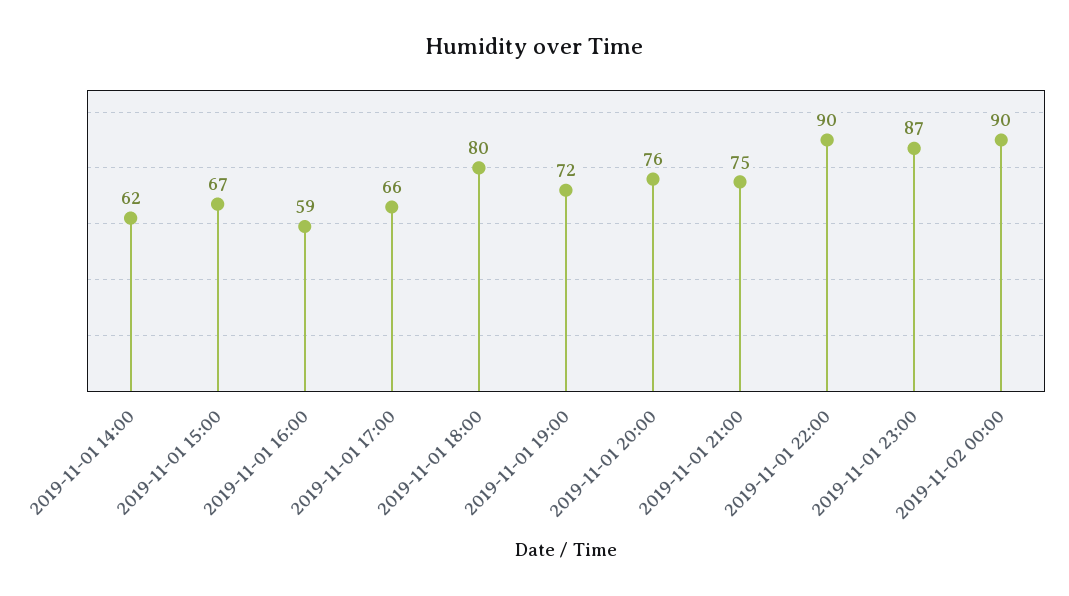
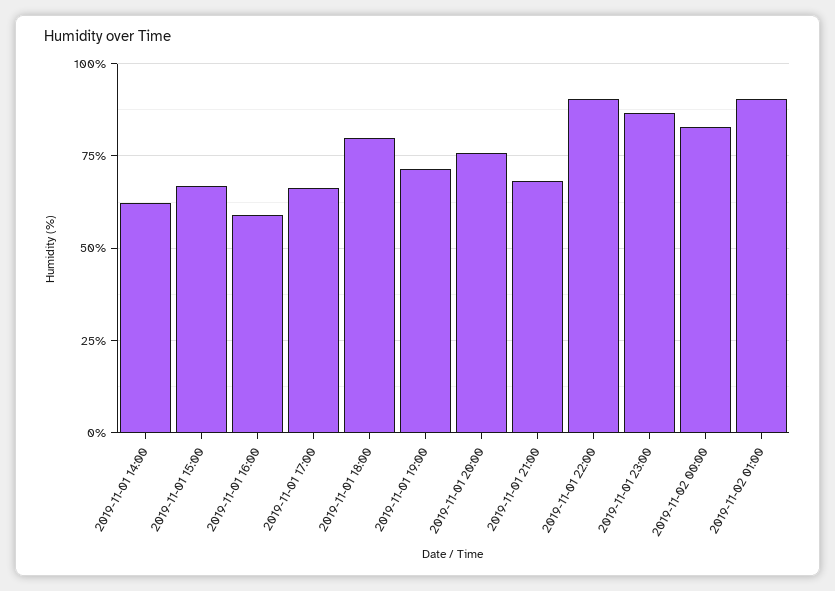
2019-11-01 21:00: 75 -> 67.5
2019-11-02 00:00: 90 -> 82.5
2019-11-02 01:00: none -> 90

